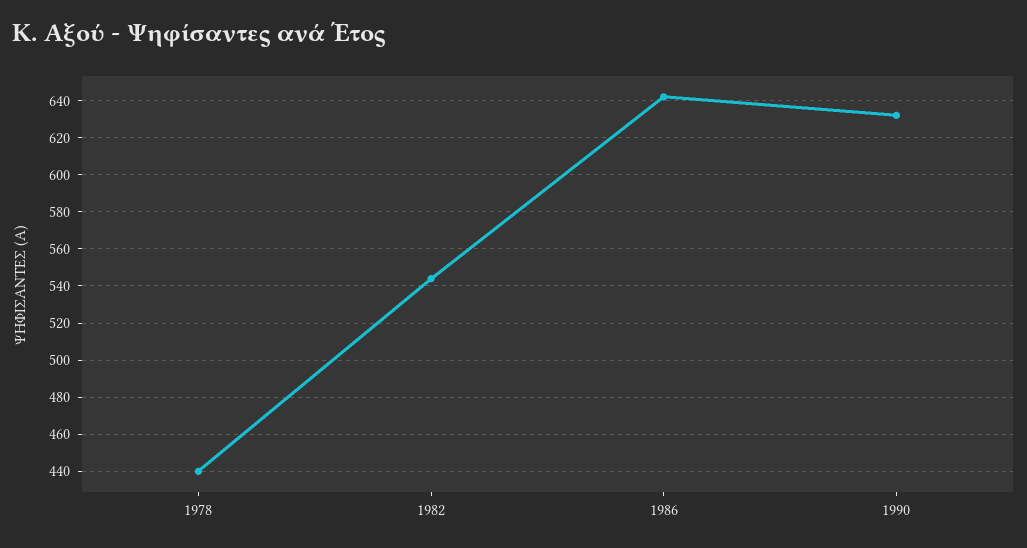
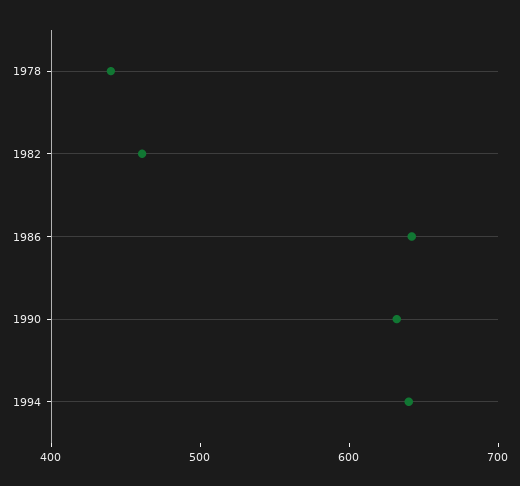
1982: 545 -> 460
1994: none -> 640

